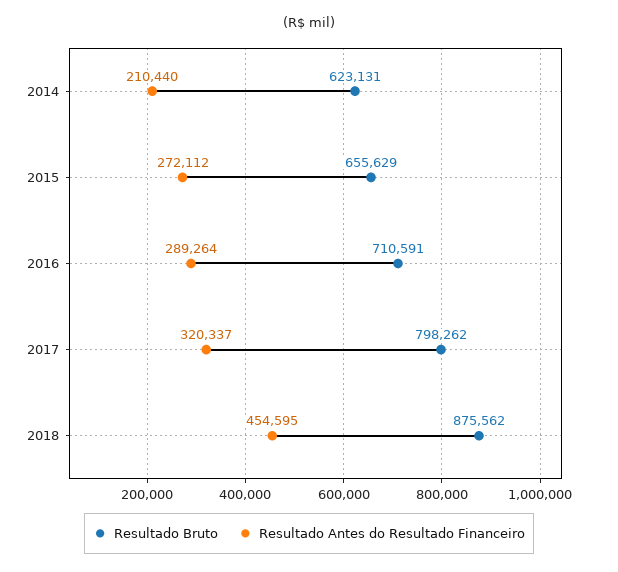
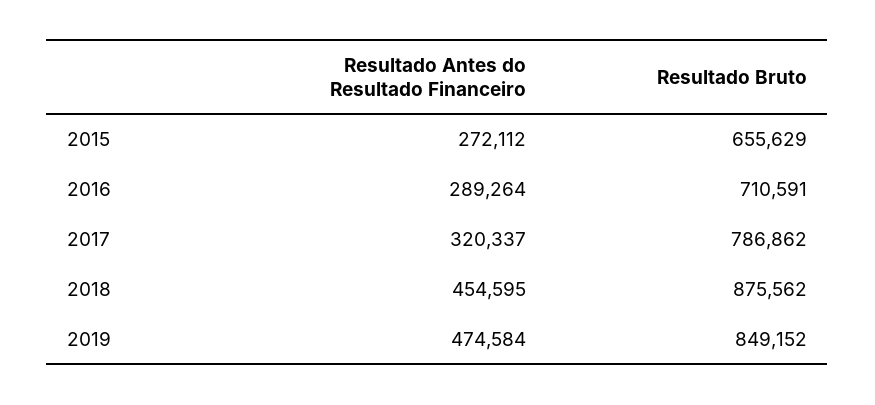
Resultado Bruto, 2014: 623131 -> none
Resultado Antes do Resultado Financeiro, 2014: 210440 -> none
Resultado Bruto, 2017: 798262 -> 786862
Resultado Antes do Resultado Financeiro, 2019: none -> 474584
Resultado Bruto, 2019: none -> 849152

